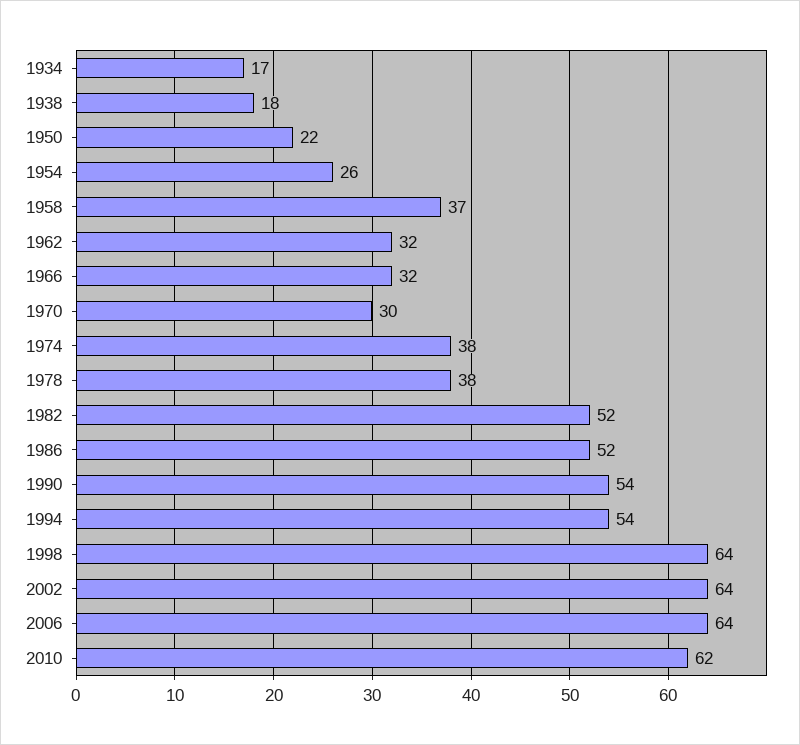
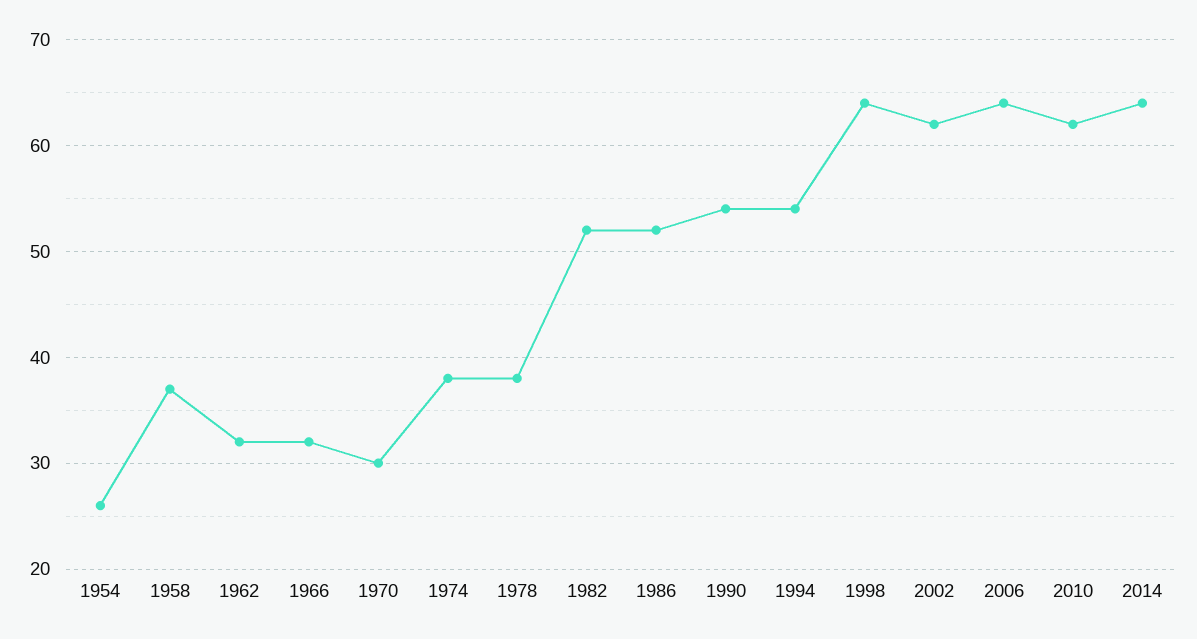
1934: 17 -> none
1938: 18 -> none
1950: 22 -> none
2002: 64 -> 62
2014: none -> 64

